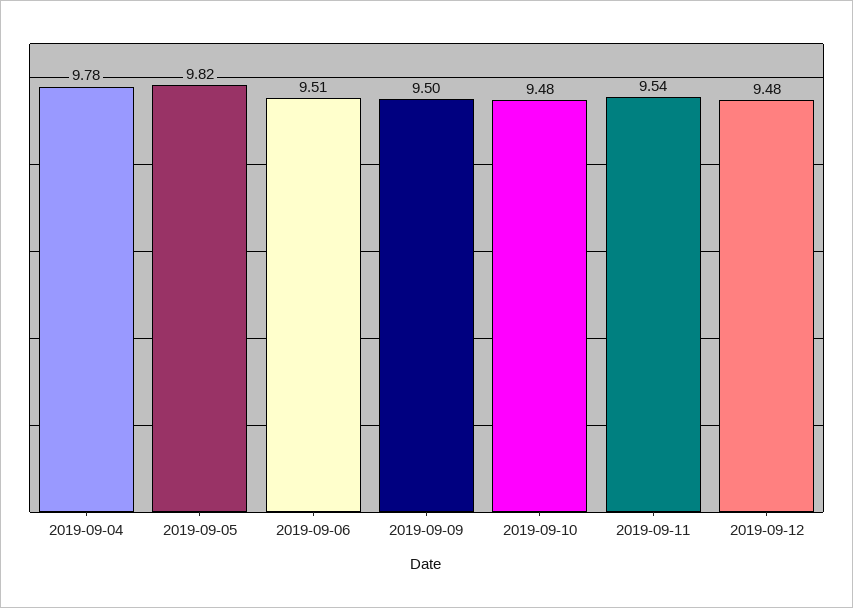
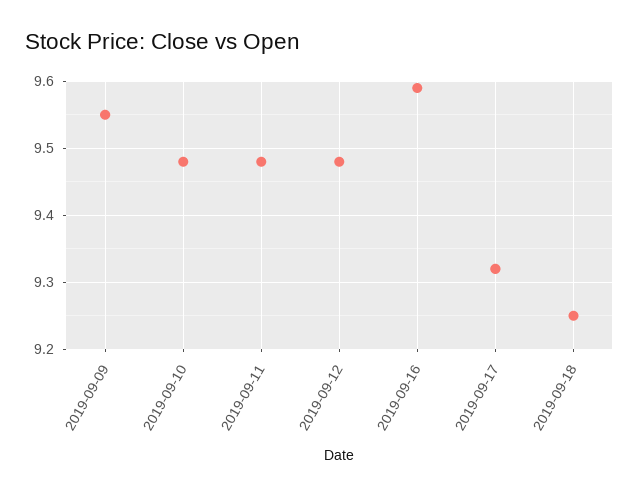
2019-09-04: 9.78 -> none
2019-09-05: 9.82 -> none
2019-09-06: 9.51 -> none
2019-09-09: 9.5 -> 9.55
2019-09-11: 9.54 -> 9.48
2019-09-16: none -> 9.59
2019-09-17: none -> 9.32
2019-09-18: none -> 9.25

